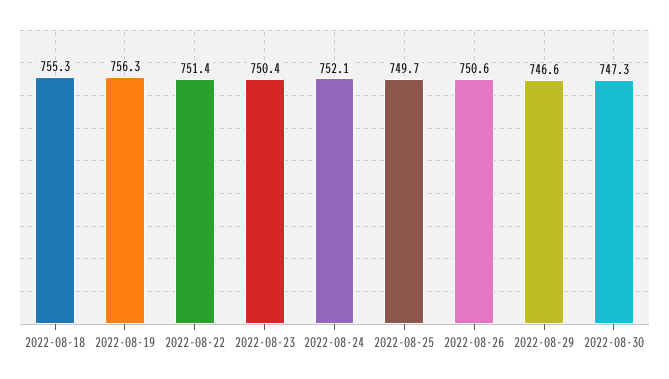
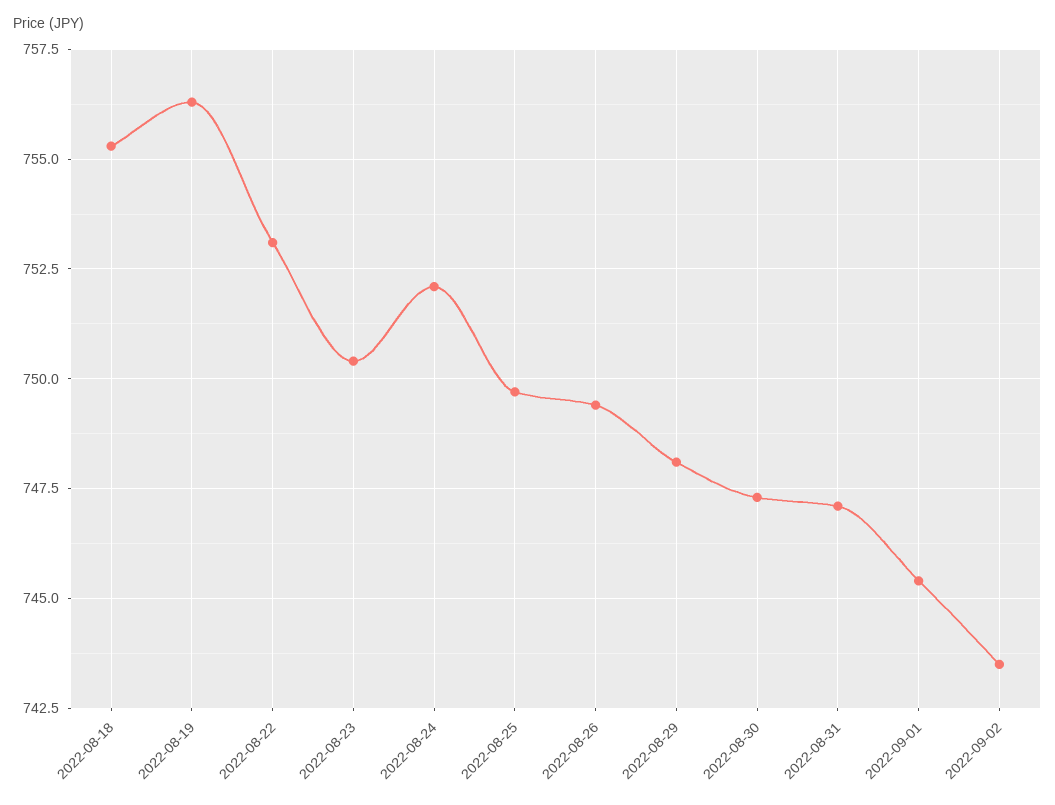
2022-08-22: 751.4 -> 753
2022-08-26: 750.6 -> 749.5
2022-08-29: 746.6 -> 748
2022-08-31: none -> 747
2022-09-01: none -> 745.5
2022-09-02: none -> 743.5

